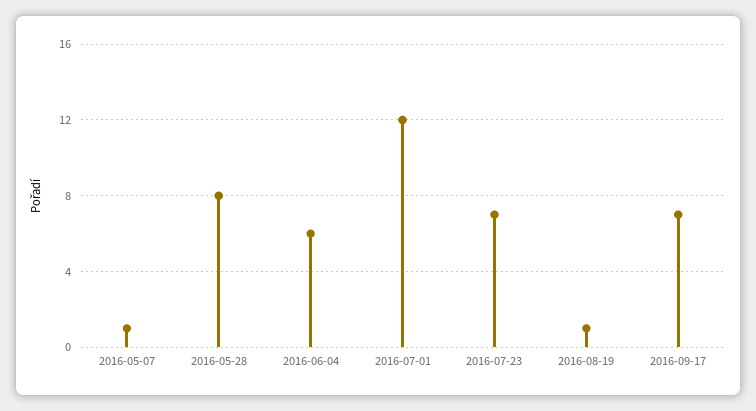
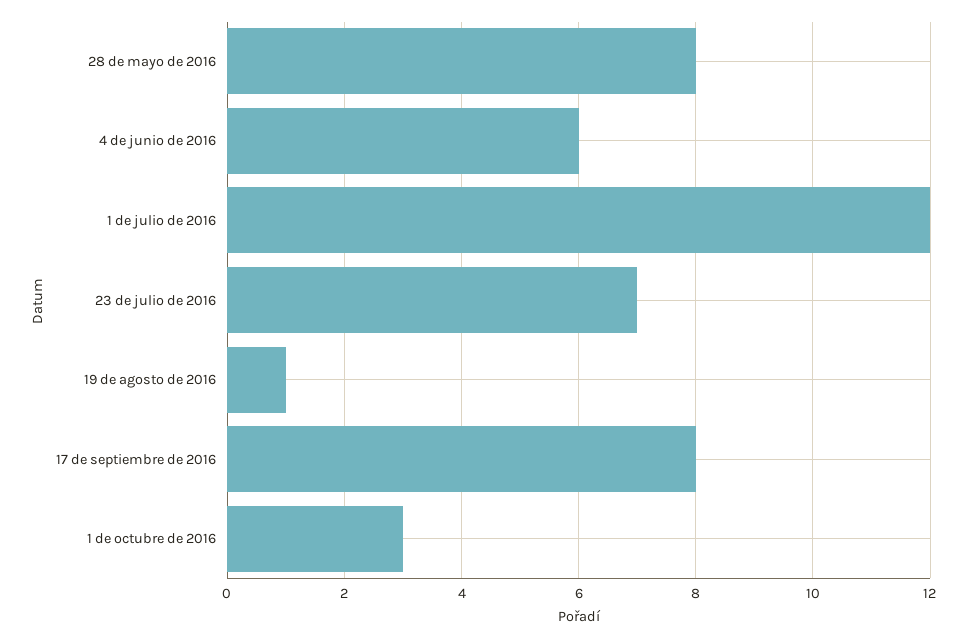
2016-05-07: 1 -> none
2016-09-17: 7 -> 8
1 de octubre de 2016: none -> 3

